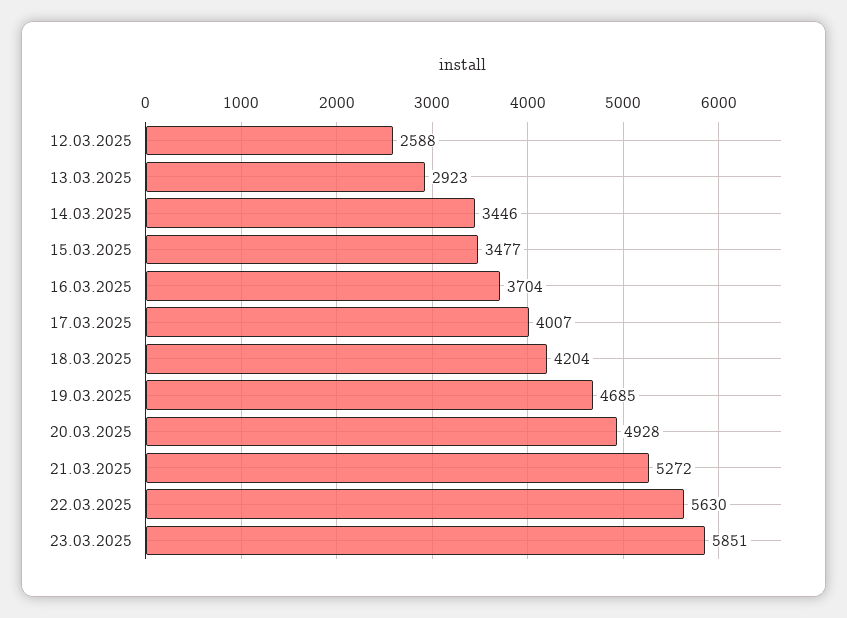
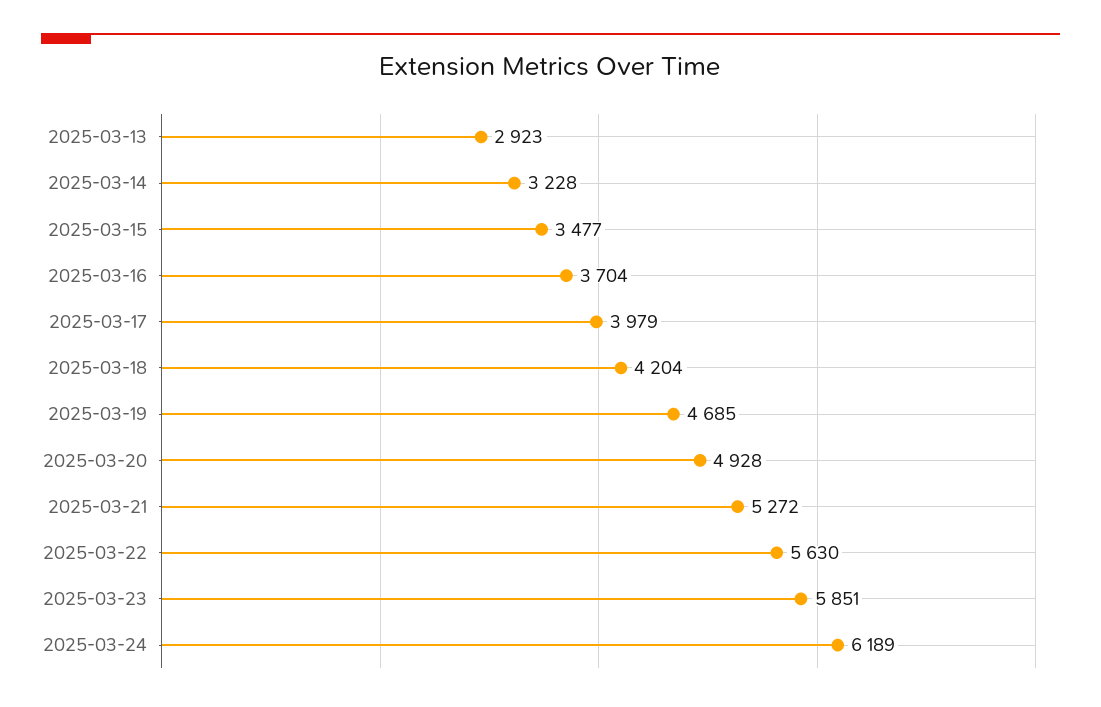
12.03.2025: 2588 -> none
14.03.2025: 3446 -> 3228
17.03.2025: 4007 -> 3979
2025-03-24: none -> 6189

